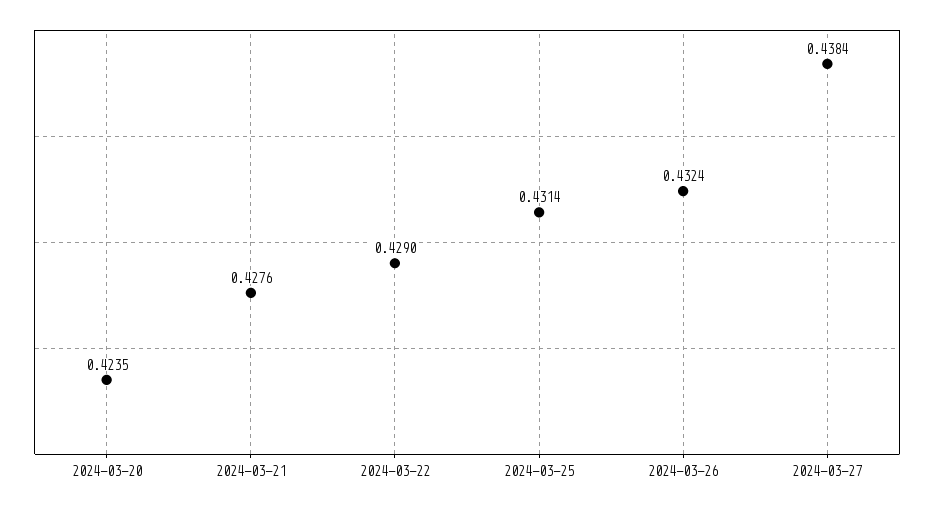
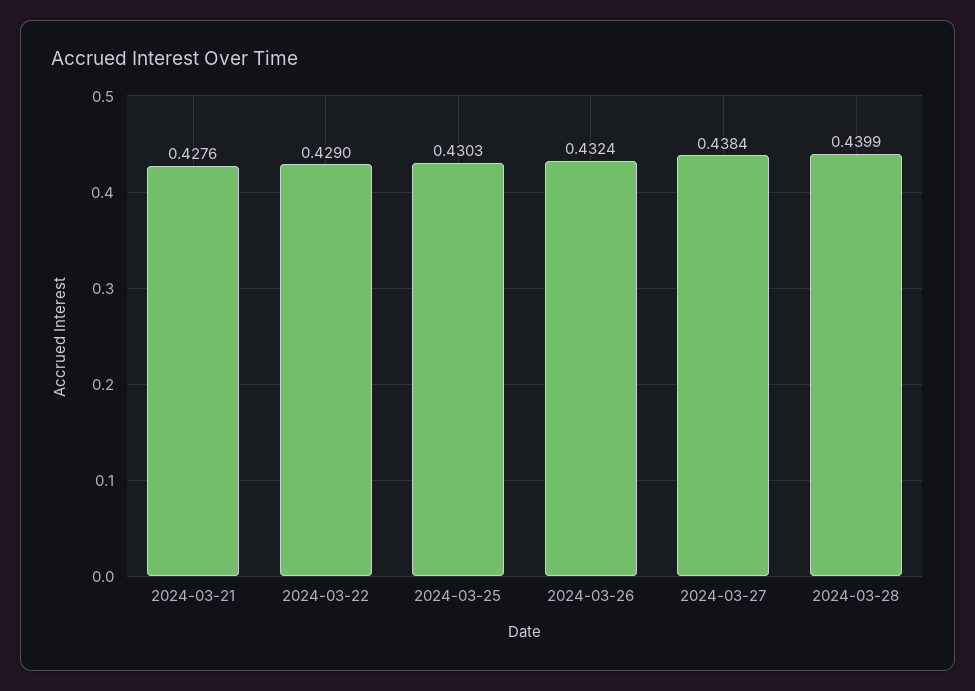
2024-03-20: 0.4235 -> none
2024-03-25: 0.4314 -> 0.4303
2024-03-28: none -> 0.4399

